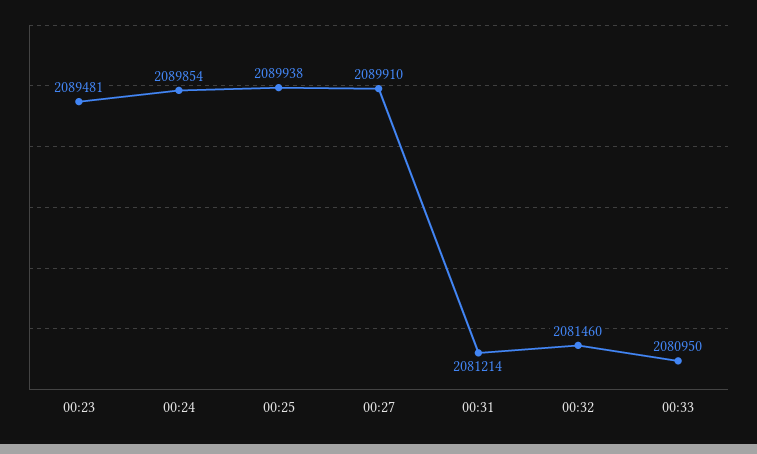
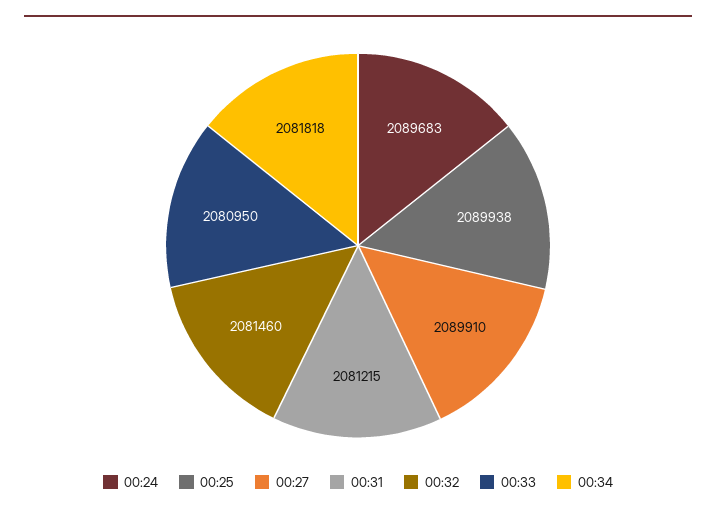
00:23: 2089481 -> none
00:24: 2089854 -> 2089683
00:31: 2081214 -> 2081215
00:34: none -> 2081818

